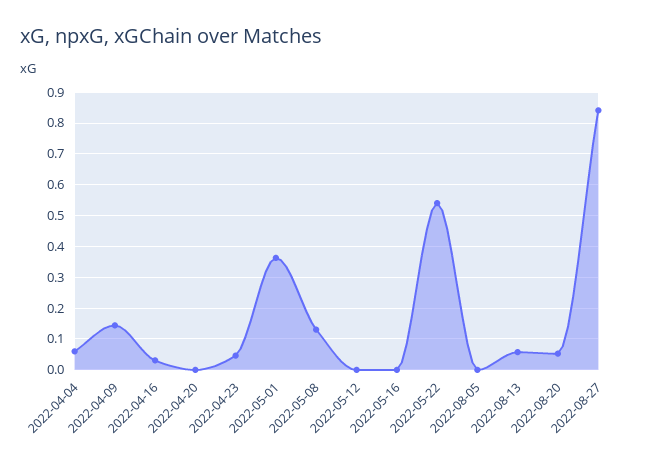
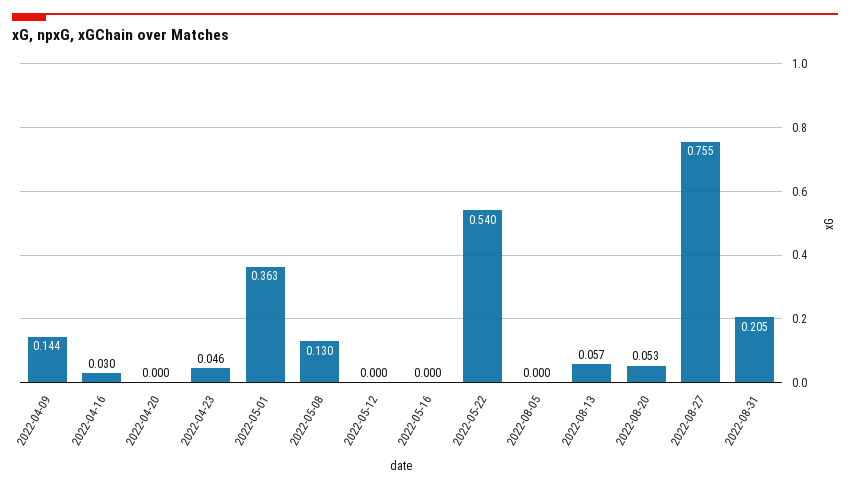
2022-04-04: 0.06 -> none
2022-08-27: 0.84 -> 0.755
2022-08-31: none -> 0.205

